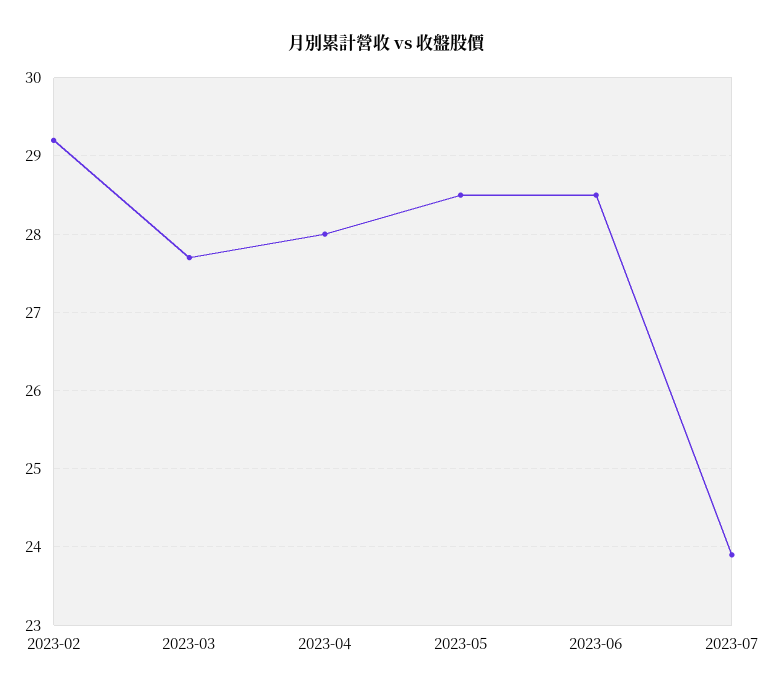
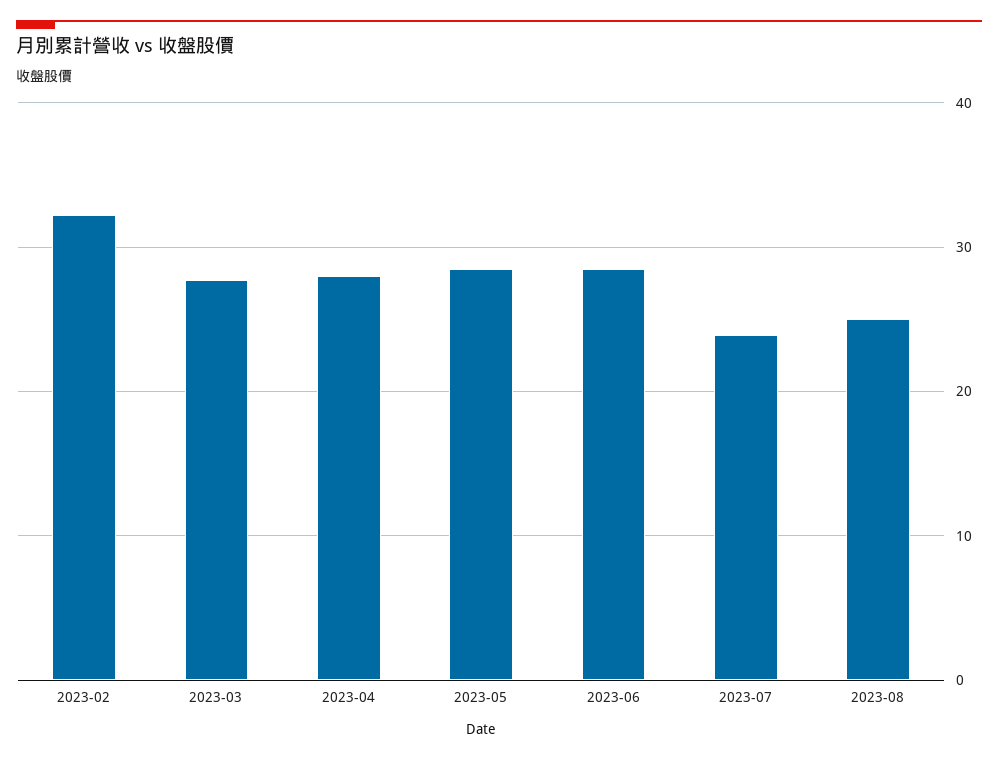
2023-02: 29.2 -> 32
2023-08: none -> 25

